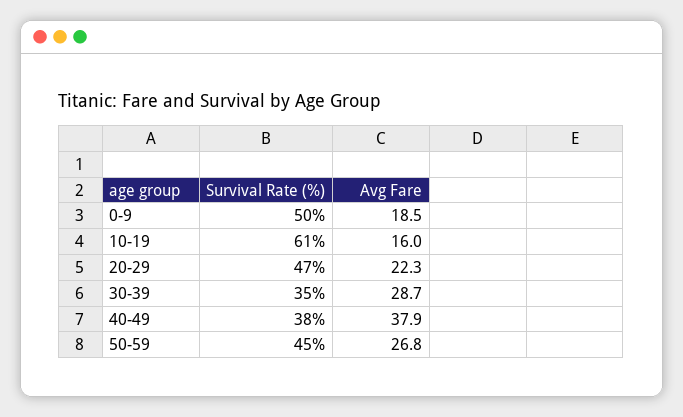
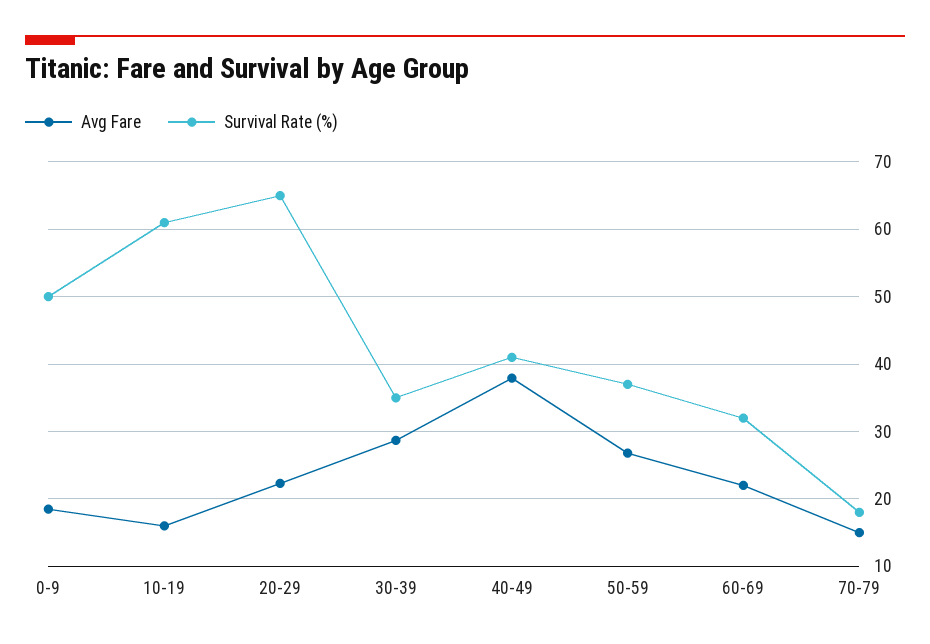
Survival Rate (%), 20-29: 47 -> 65
Survival Rate (%), 40-49: 38 -> 41
Survival Rate (%), 50-59: 45 -> 37
Avg Fare, 60-69: none -> 22
Survival Rate (%), 60-69: none -> 32
Avg Fare, 70-79: none -> 15
Survival Rate (%), 70-79: none -> 18

